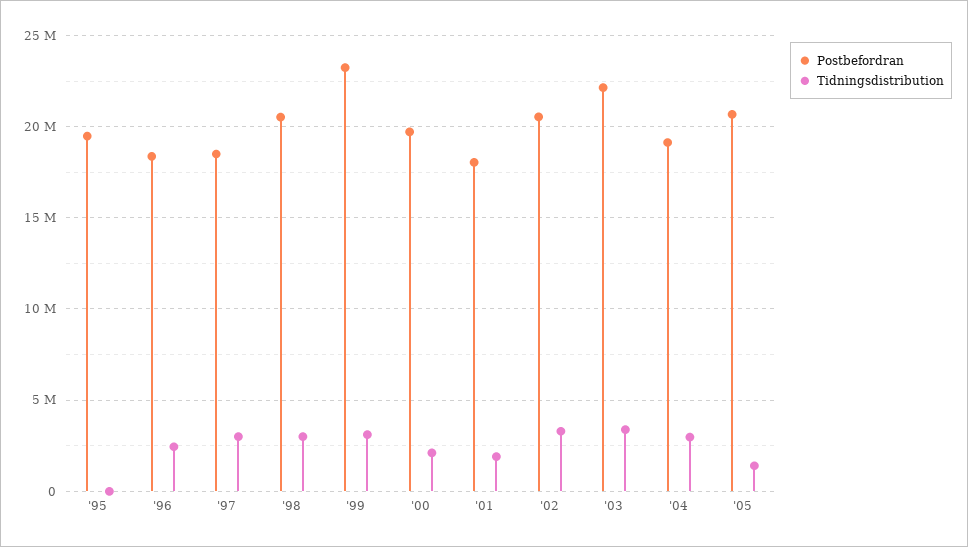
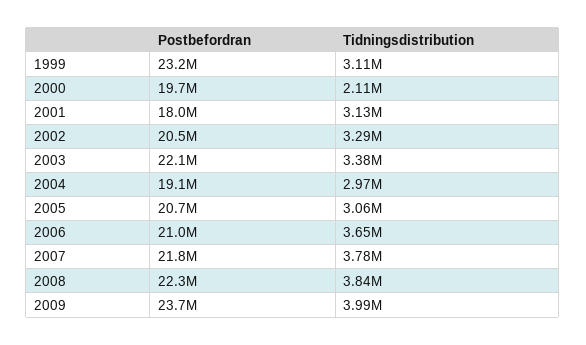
Postbefordran, '95: 19500000 -> none
Tidningsdistribution, '95: 0 -> none
Postbefordran, '96: 18500000 -> none
Tidningsdistribution, '96: 2500000 -> none
Postbefordran, '97: 18500000 -> none
Tidningsdistribution, '97: 3000000 -> none
Postbefordran, '98: 20500000 -> none
Tidningsdistribution, '98: 3000000 -> none
Tidningsdistribution, '01: 2000000 -> 3130000
Tidningsdistribution, '05: 1500000 -> 3060000
Postbefordran, 2006: none -> 21000000
Tidningsdistribution, 2006: none -> 3650000
Postbefordran, 2007: none -> 21800000
Tidningsdistribution, 2007: none -> 3780000
Postbefordran, 2008: none -> 22300000
Tidningsdistribution, 2008: none -> 3840000
Postbefordran, 2009: none -> 23700000
Tidningsdistribution, 2009: none -> 3990000

